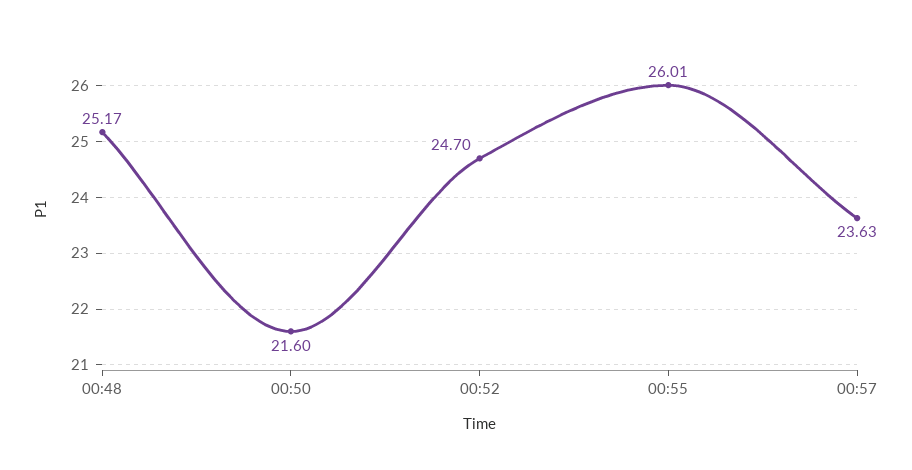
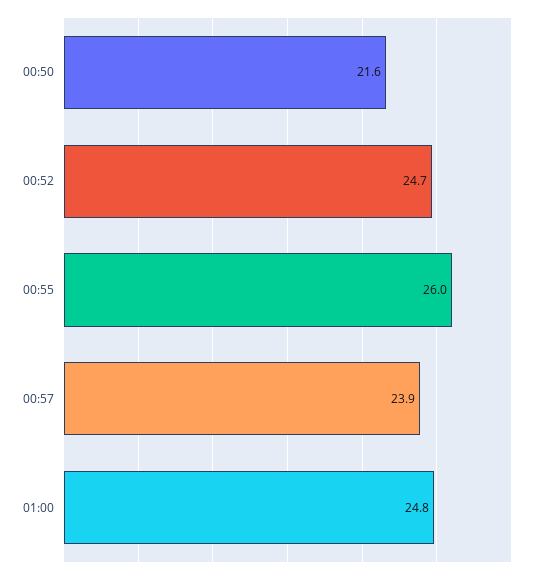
00:48: 25.17 -> none
00:57: 23.63 -> 23.9
01:00: none -> 24.8

